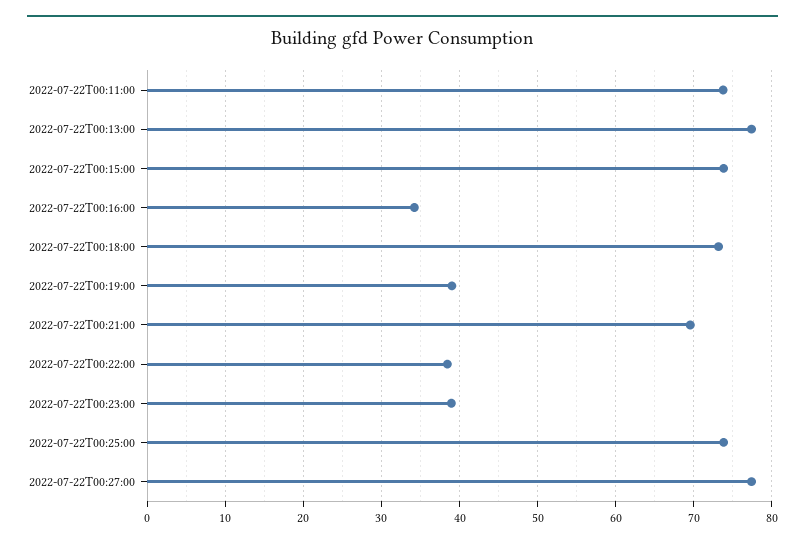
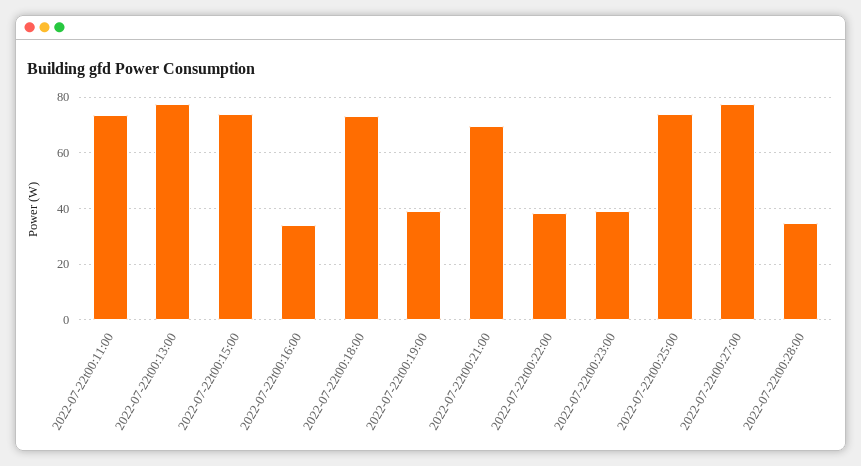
2022-07-22t00:28:00: none -> 35

